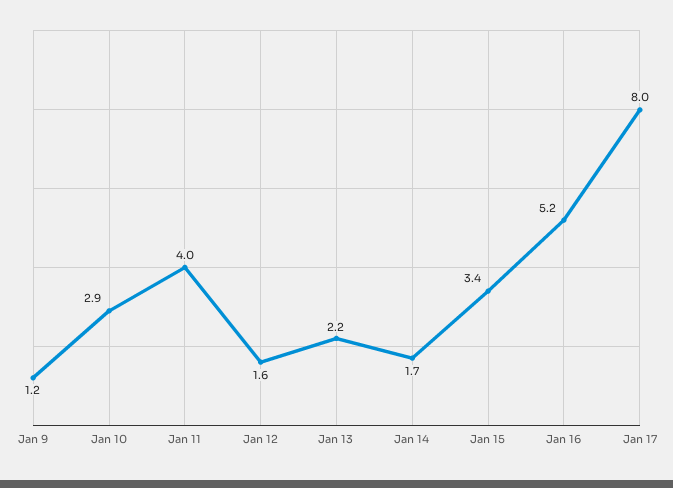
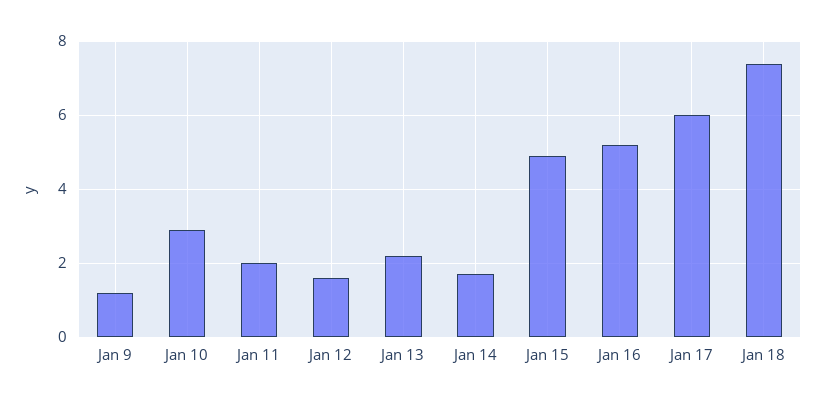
Jan 11: 4 -> 2
Jan 15: 3.4 -> 5
Jan 17: 8 -> 6
Jan 18: none -> 7.5

